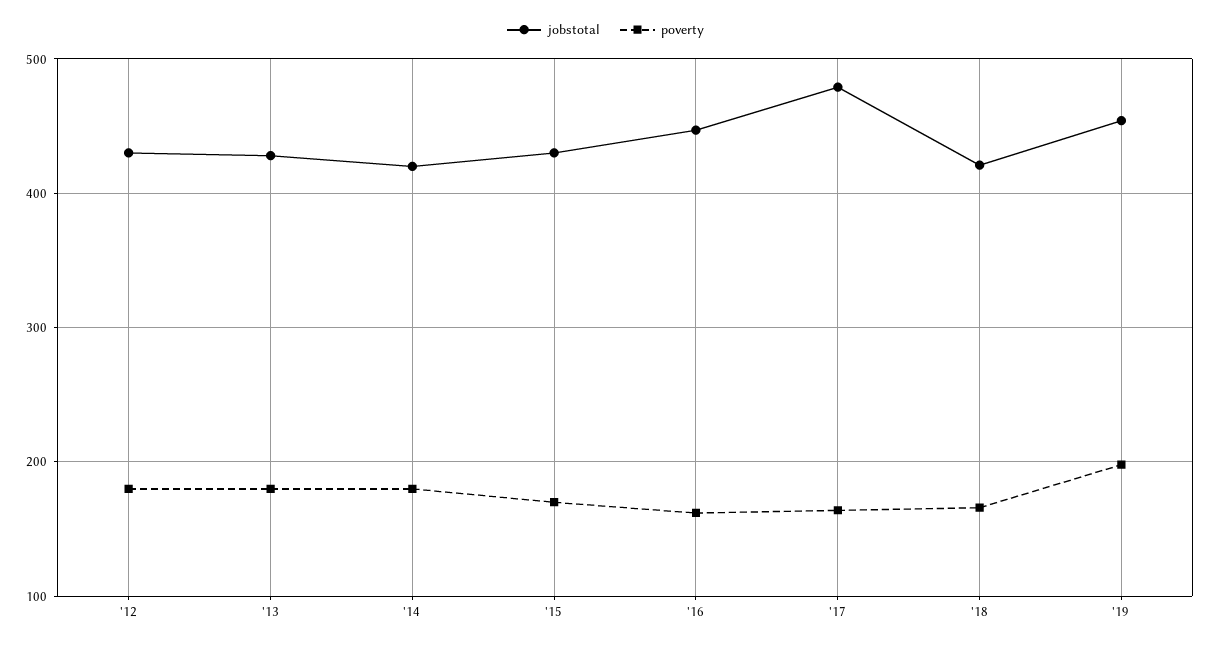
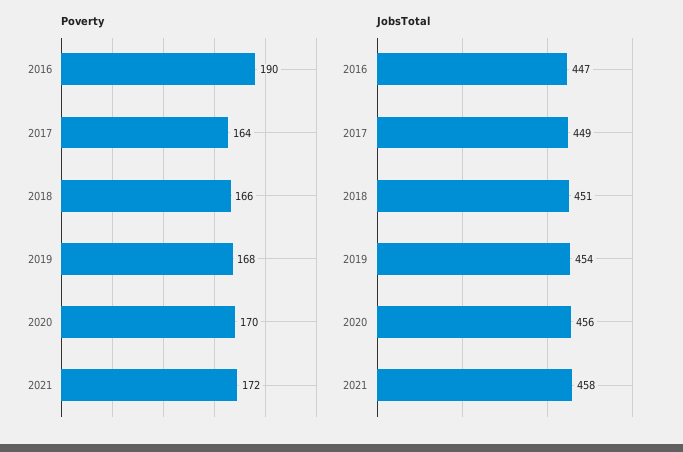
jobstotal, '12: 430 -> none
poverty, '12: 180 -> none
jobstotal, '13: 430 -> none
poverty, '13: 180 -> none
jobstotal, '14: 420 -> none
poverty, '14: 180 -> none
jobstotal, '15: 430 -> none
poverty, '15: 170 -> none
poverty, '16: 160 -> 190
jobstotal, '17: 480 -> 449
jobstotal, '18: 420 -> 451
poverty, '19: 200 -> 168
poverty, 2020: none -> 170
poverty, 2021: none -> 172
jobstotal, 2020: none -> 456
jobstotal, 2021: none -> 458

